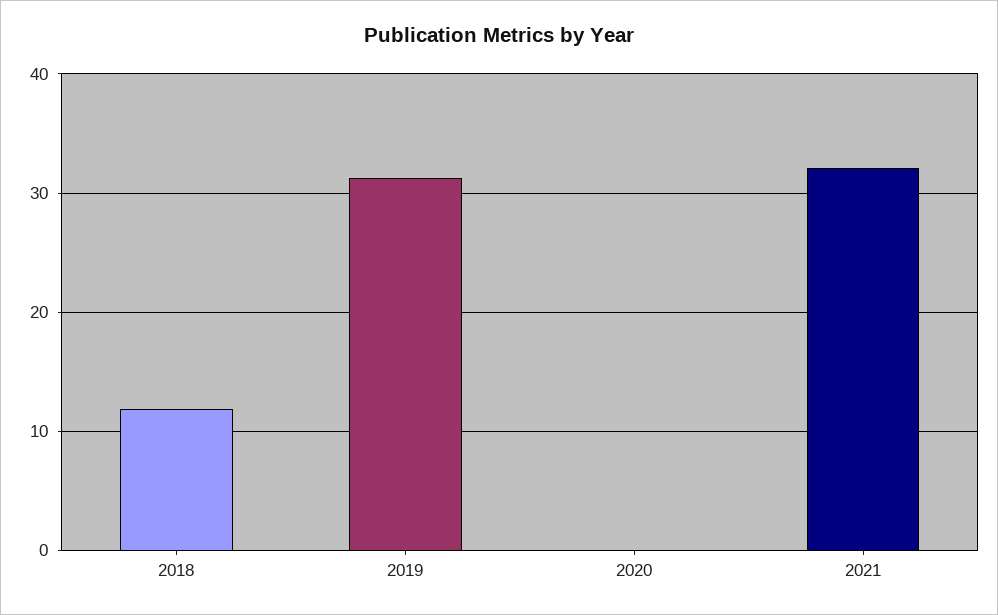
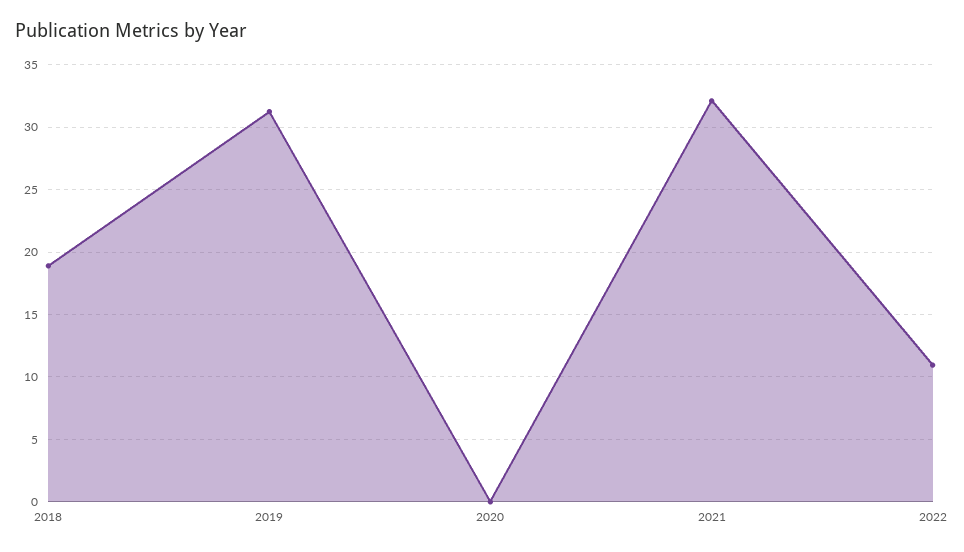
2018: 12 -> 19
2022: none -> 11

